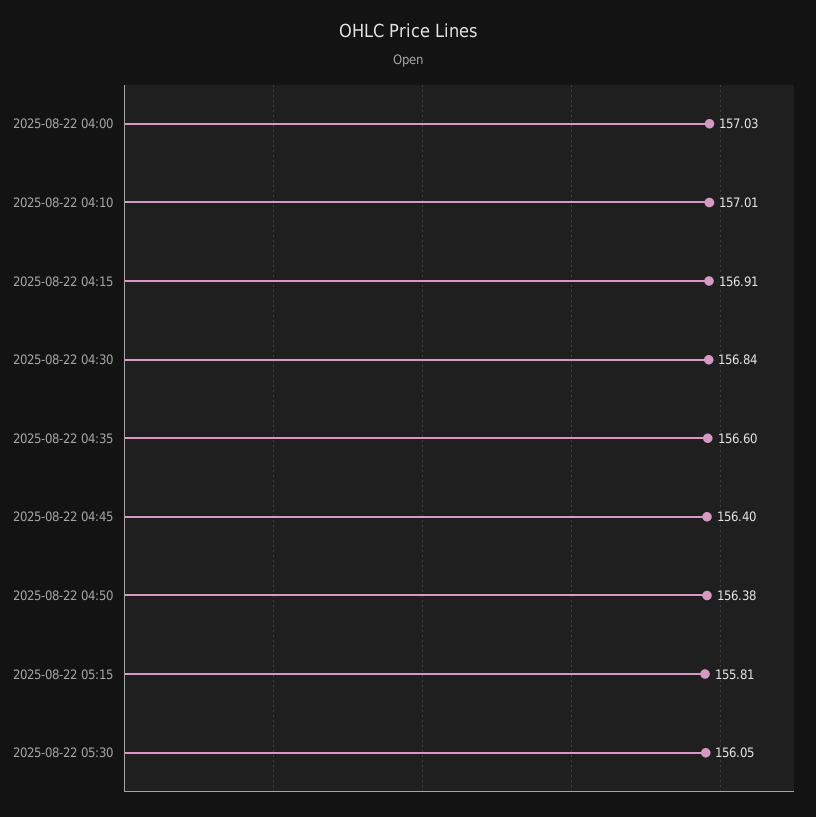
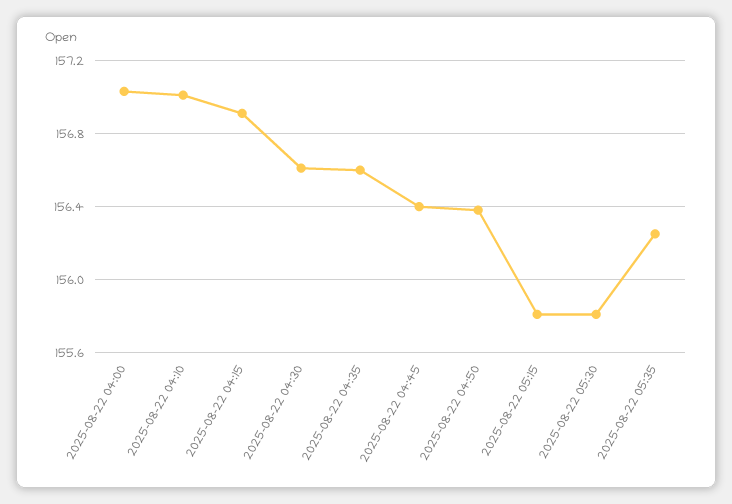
2025-08-22 04:30: 156.84 -> 156.6
2025-08-22 05:30: 156.05 -> 155.8
2025-08-22 05:35: none -> 156.25

